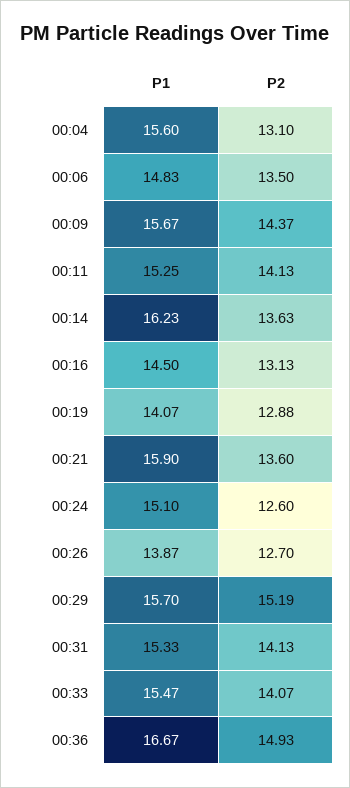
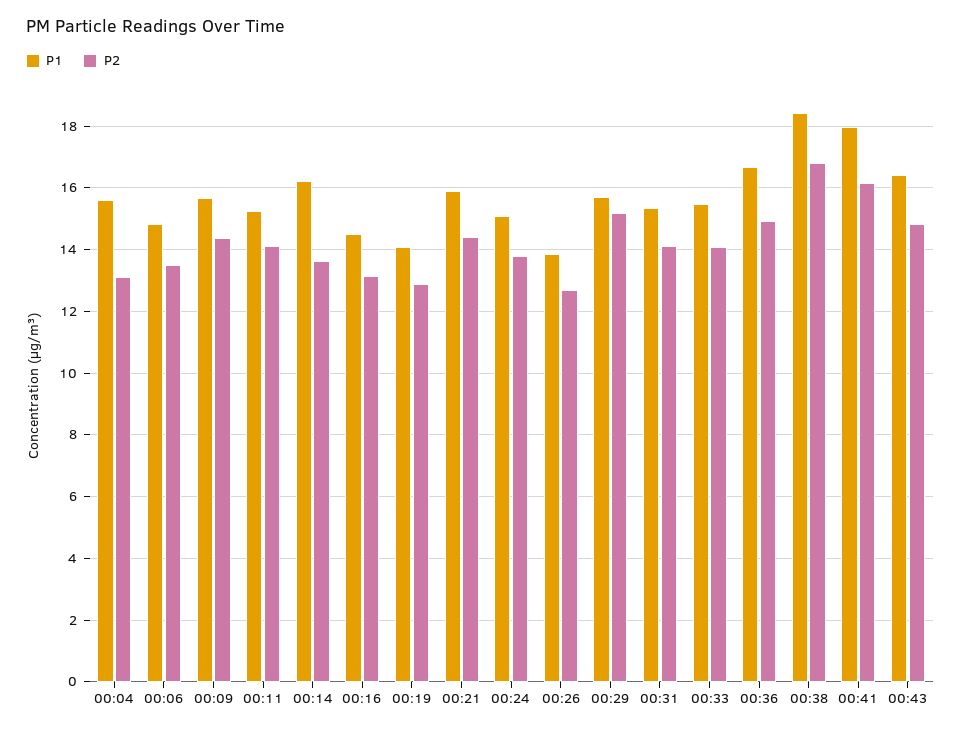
P2, 00:21: 13.6 -> 14.4
P2, 00:24: 12.6 -> 13.8
P1, 00:38: none -> 18.4
P2, 00:38: none -> 16.8
P1, 00:41: none -> 18
P2, 00:41: none -> 16.2
P1, 00:43: none -> 16.4
P2, 00:43: none -> 14.8

